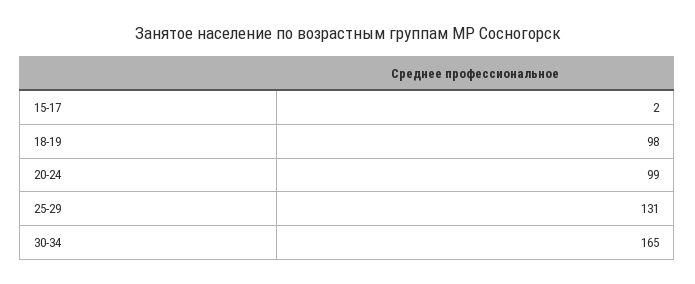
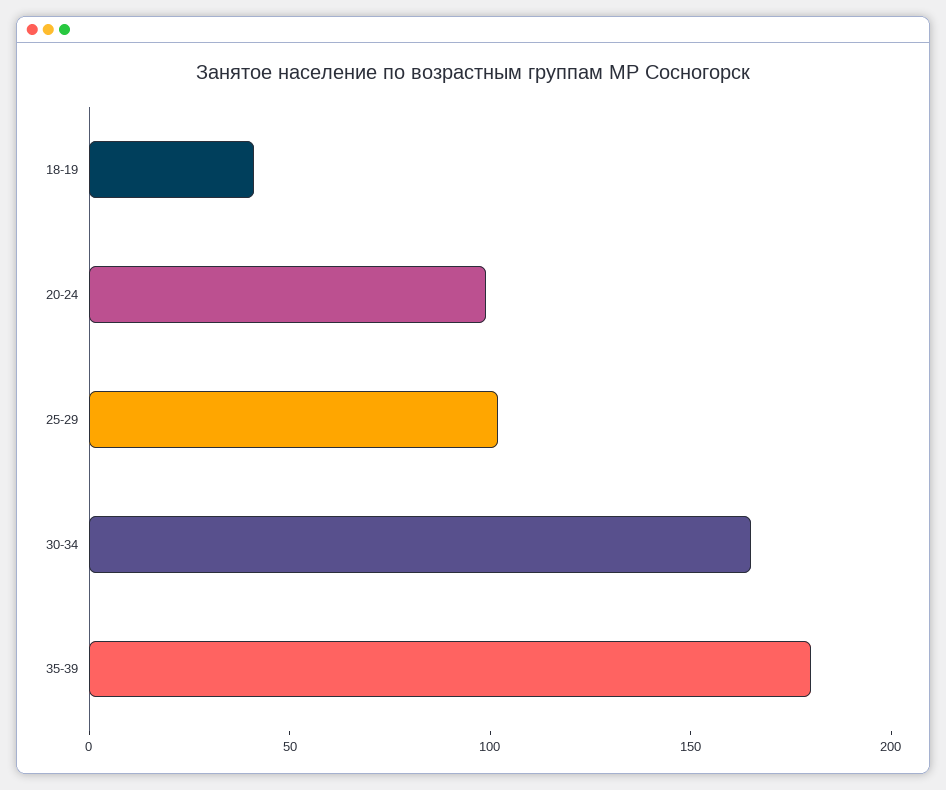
15-17: 2 -> none
18-19: 98 -> 40
25-29: 131 -> 100
35-39: none -> 180

